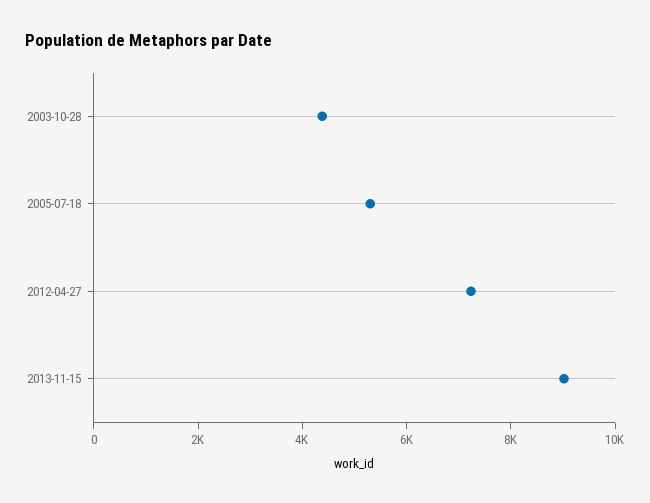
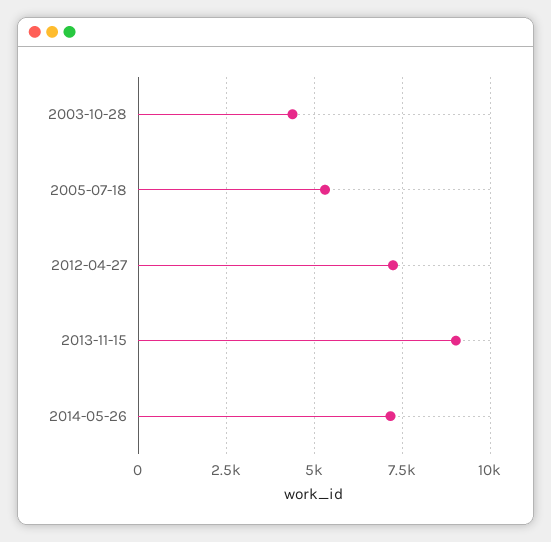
2014-05-26: none -> 7250

